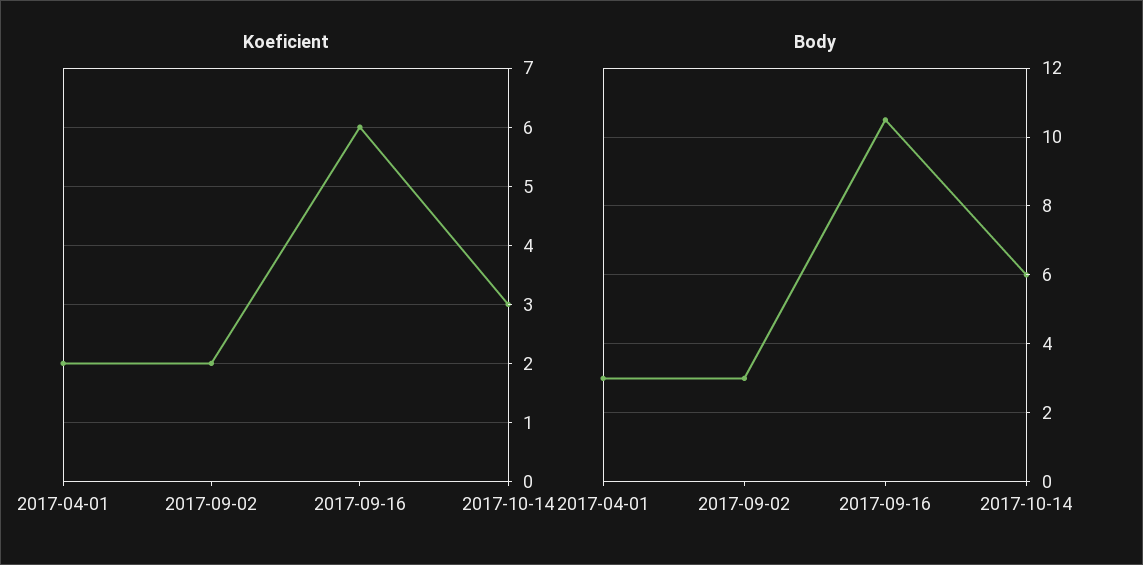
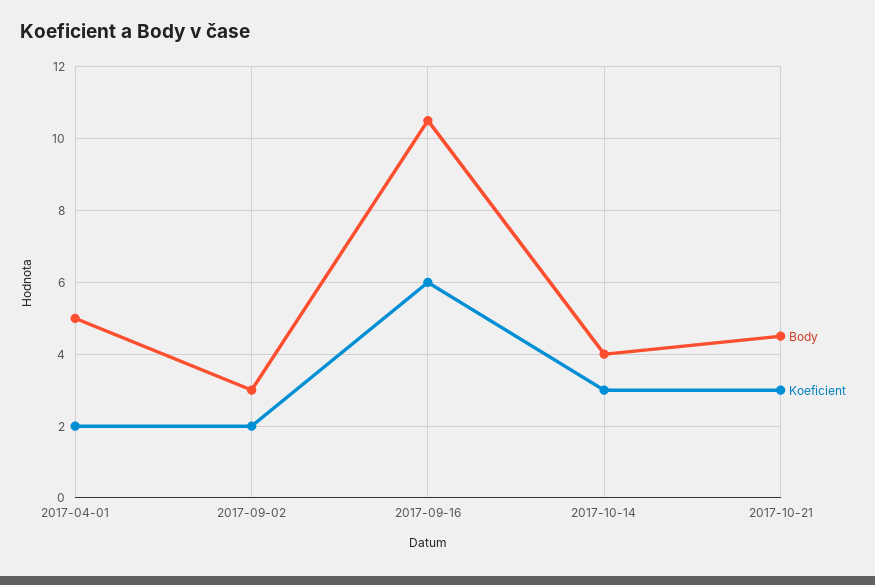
Body, 2017-04-01: 3 -> 5
Body, 2017-10-14: 6 -> 4
Body, 2017-10-21: none -> 4.5
Koeficient, 2017-10-21: none -> 3

